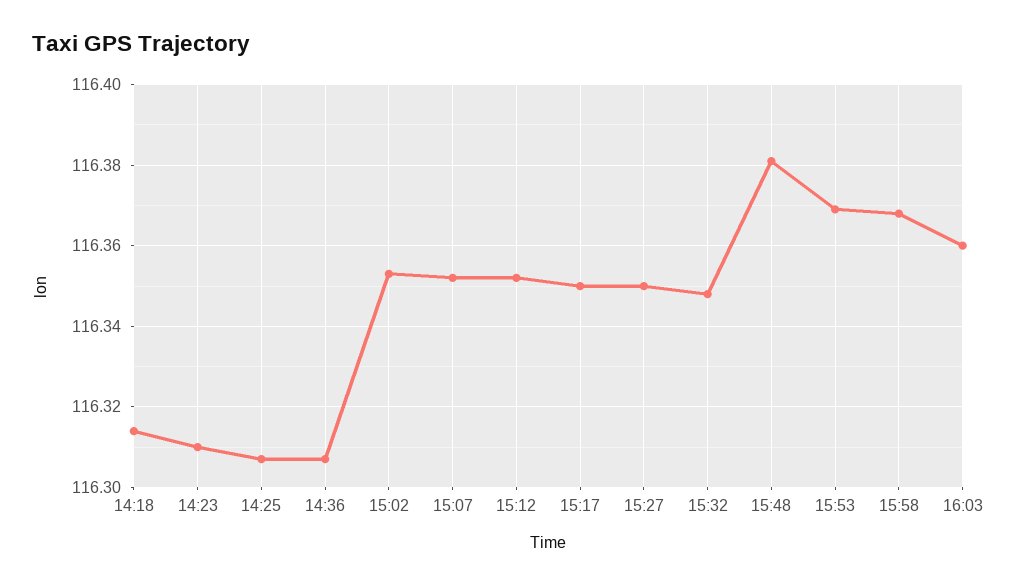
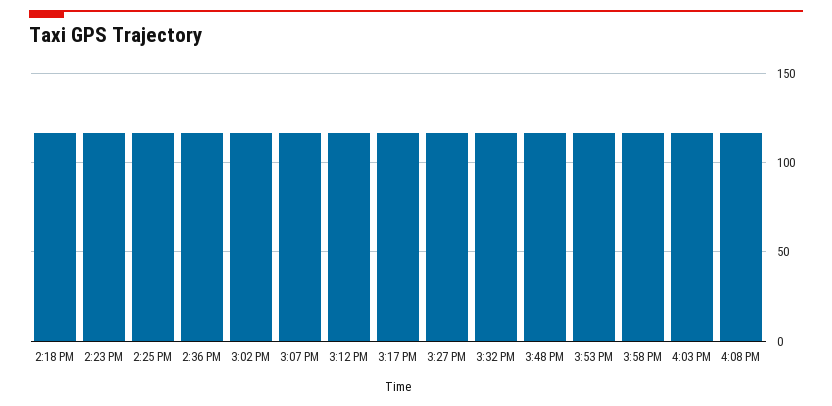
4:08 PM: none -> 115

